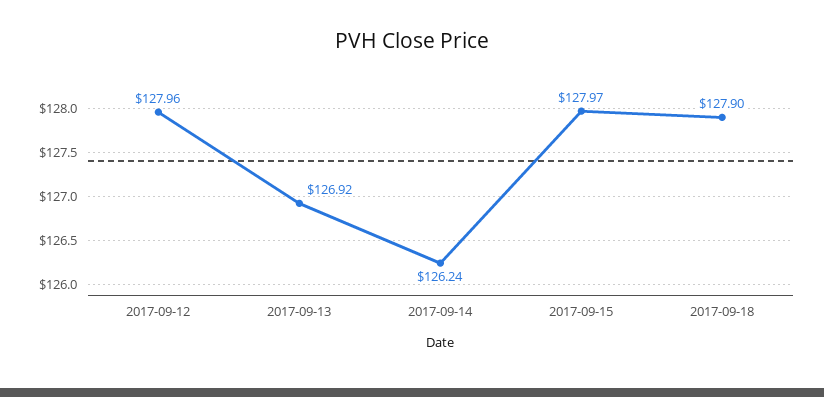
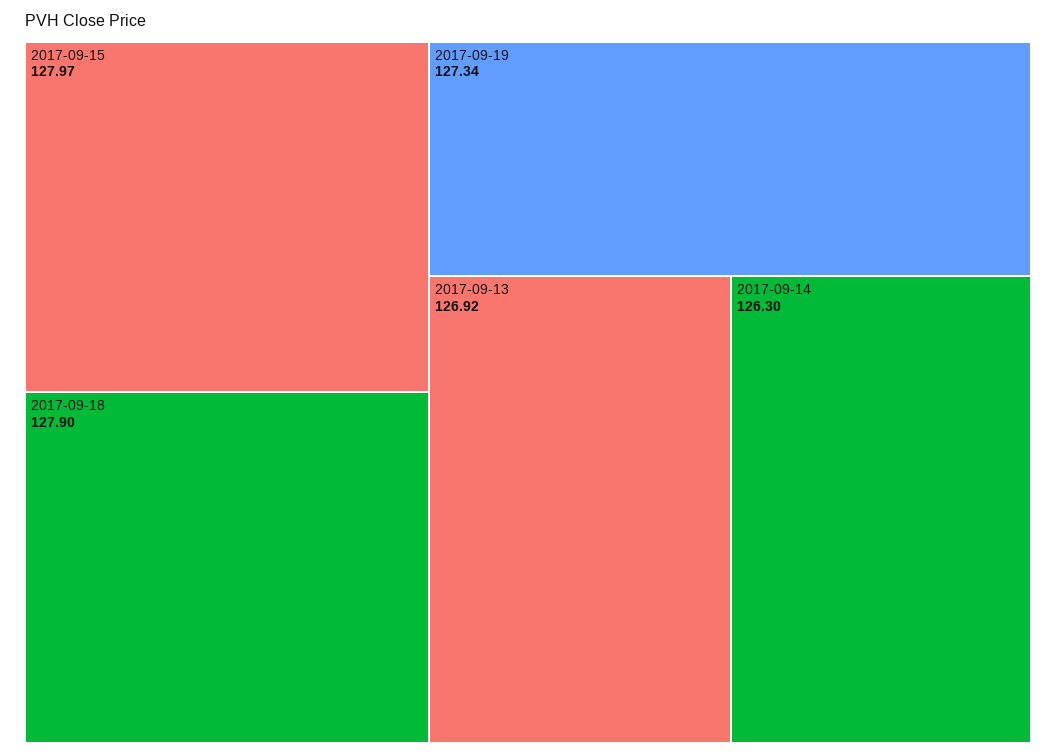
2017-09-12: 127.96 -> none
2017-09-14: 126.24 -> 126.3
2017-09-19: none -> 127.34

